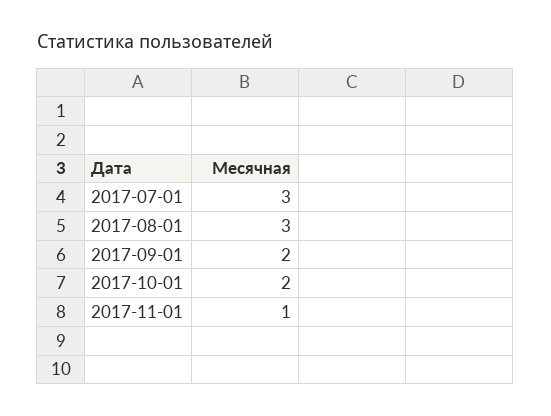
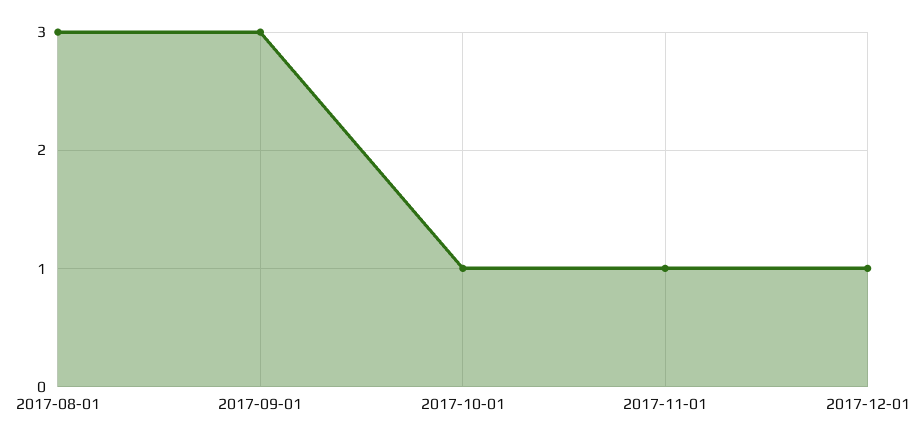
2017-07-01: 3 -> none
2017-09-01: 2 -> 3
2017-10-01: 2 -> 1
2017-12-01: none -> 1

